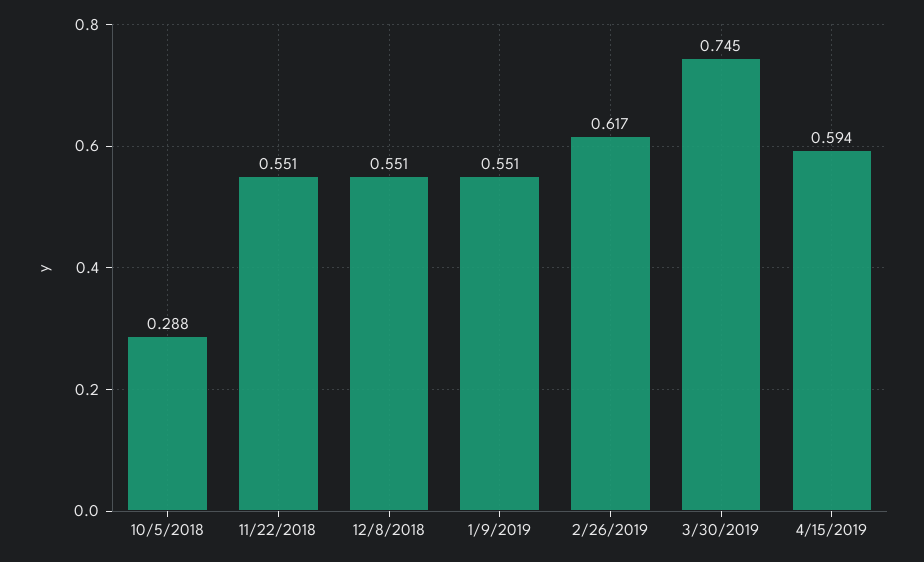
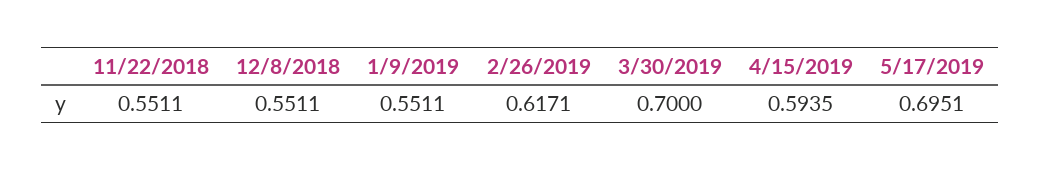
10/5/2018: 0.288 -> none
3/30/2019: 0.745 -> 0.7
5/17/2019: none -> 0.6951

